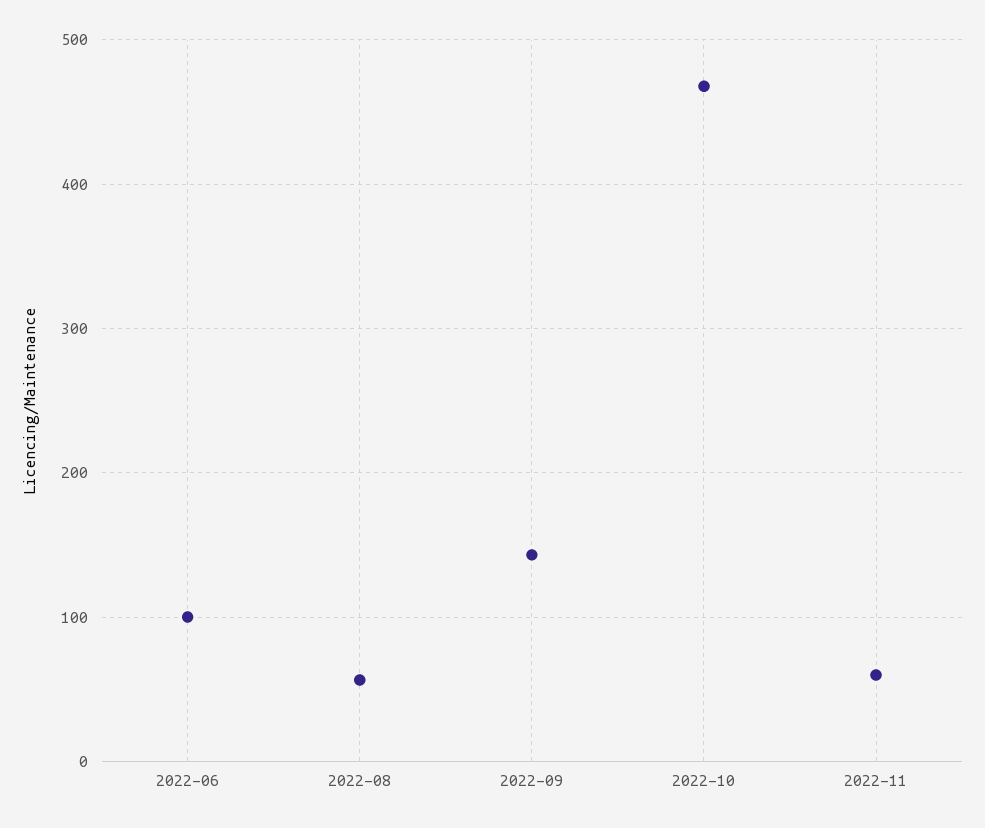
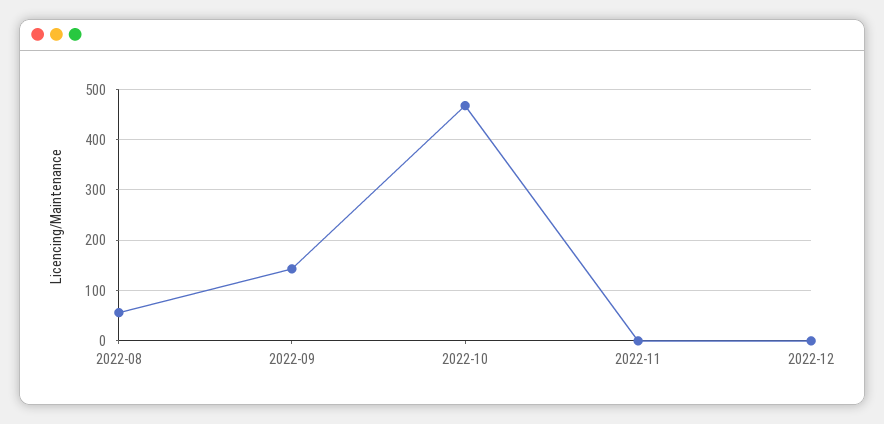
2022-06: 100 -> none
2022-11: 60 -> 0
2022-12: none -> 0

